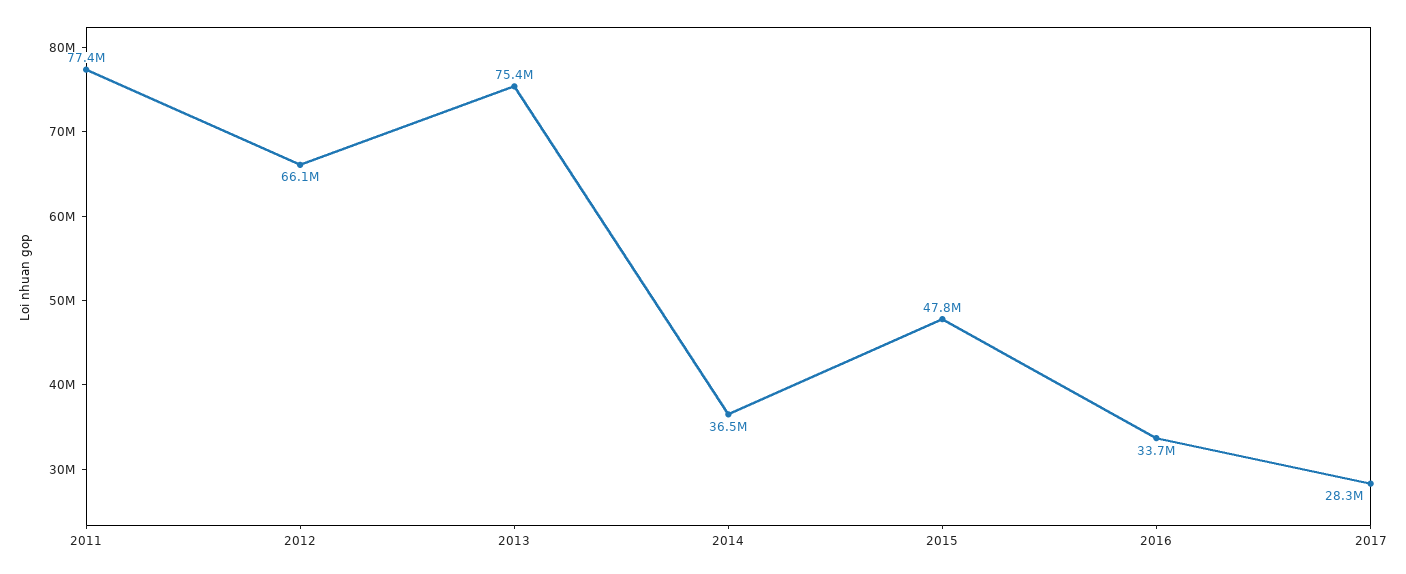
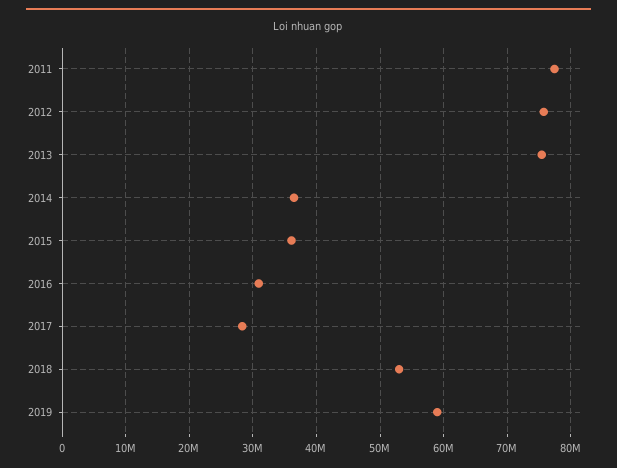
2012: 66100000 -> 76000000
2015: 47800000 -> 36000000
2016: 33700000 -> 31000000
2018: none -> 53000000
2019: none -> 59000000

